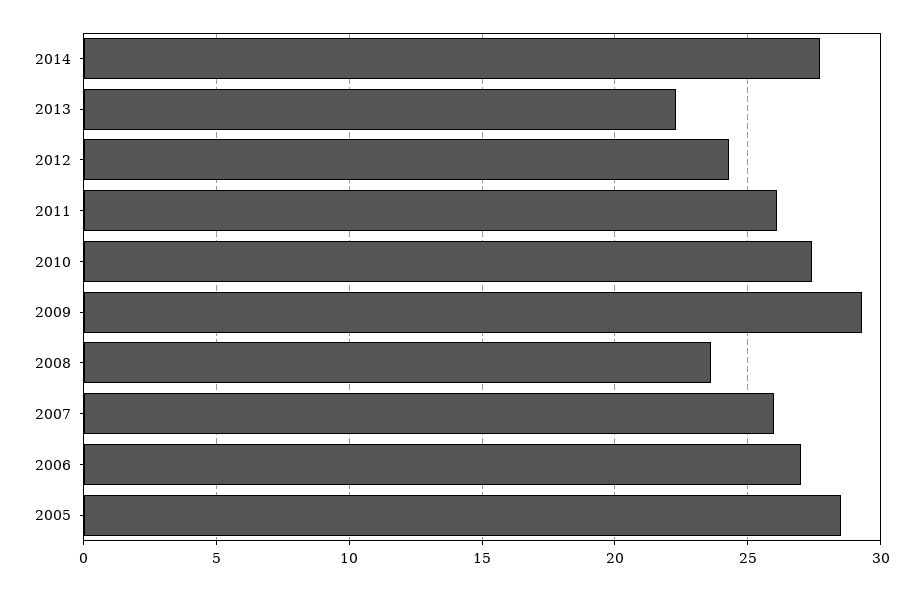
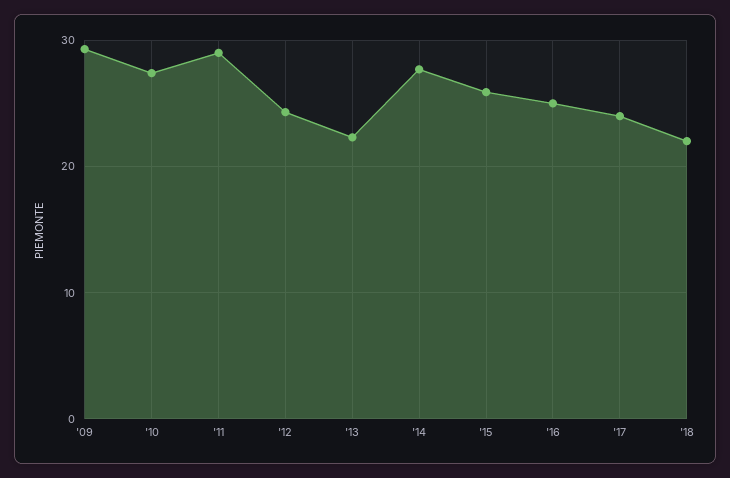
2011: 26 -> 29
2008: 23.5 -> none
2007: 26 -> none
2006: 27 -> none
2005: 28.5 -> none
'15: none -> 26
'16: none -> 25
'17: none -> 24
'18: none -> 22

